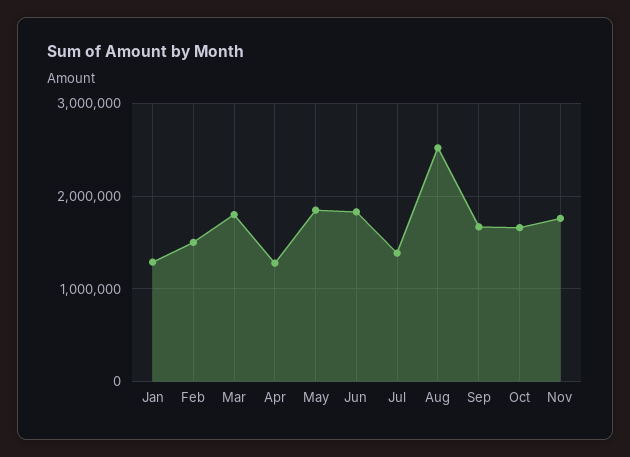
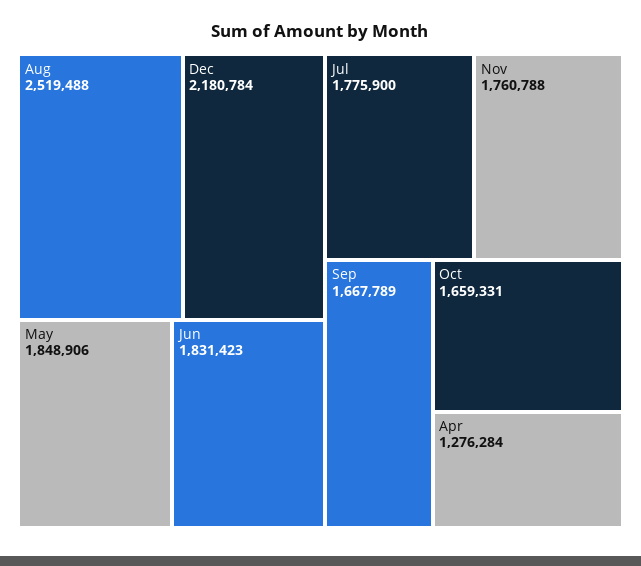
Jan: 1300000 -> none
Feb: 1500000 -> none
Mar: 1800000 -> none
Jul: 1400000 -> 1775900
Dec: none -> 2180784

